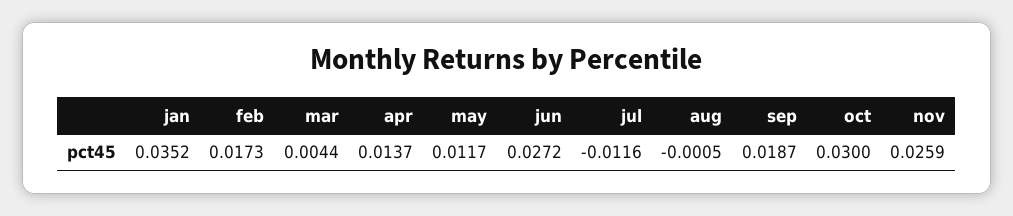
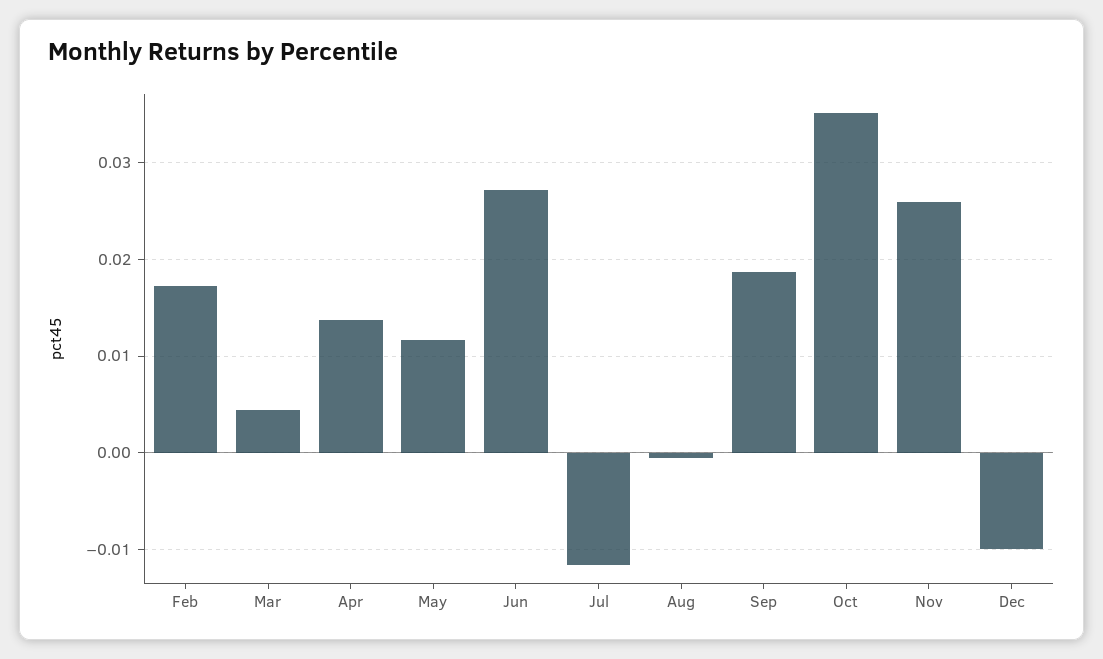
jan: 0.0352 -> none
oct: 0.03 -> 0.035
Dec: none -> -0.01

